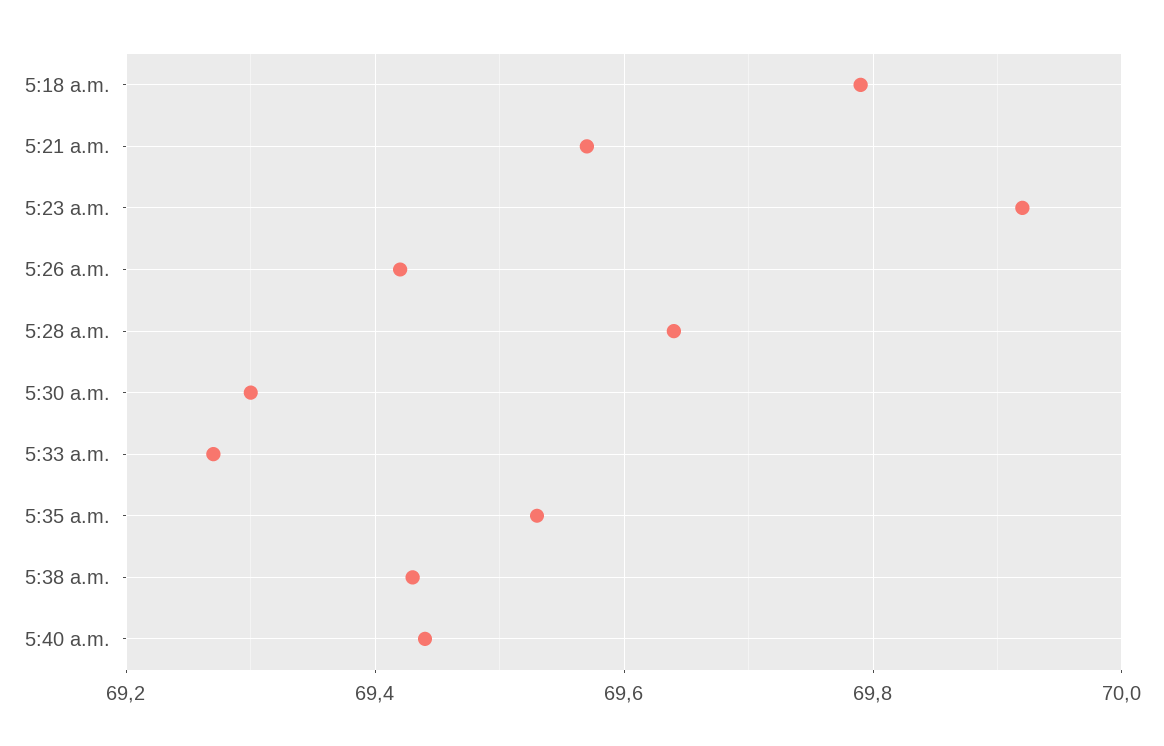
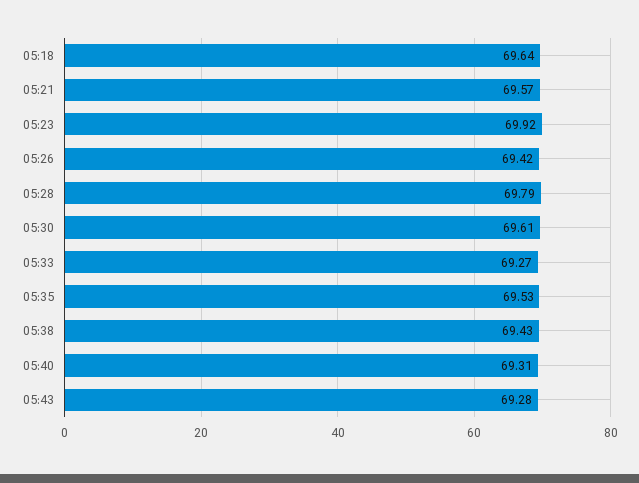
5:18 a.m.: 69.8 -> 69.64
5:28 a.m.: 69.65 -> 69.79
5:30 a.m.: 69.3 -> 69.61
5:40 a.m.: 69.45 -> 69.31
05:43: none -> 69.28

